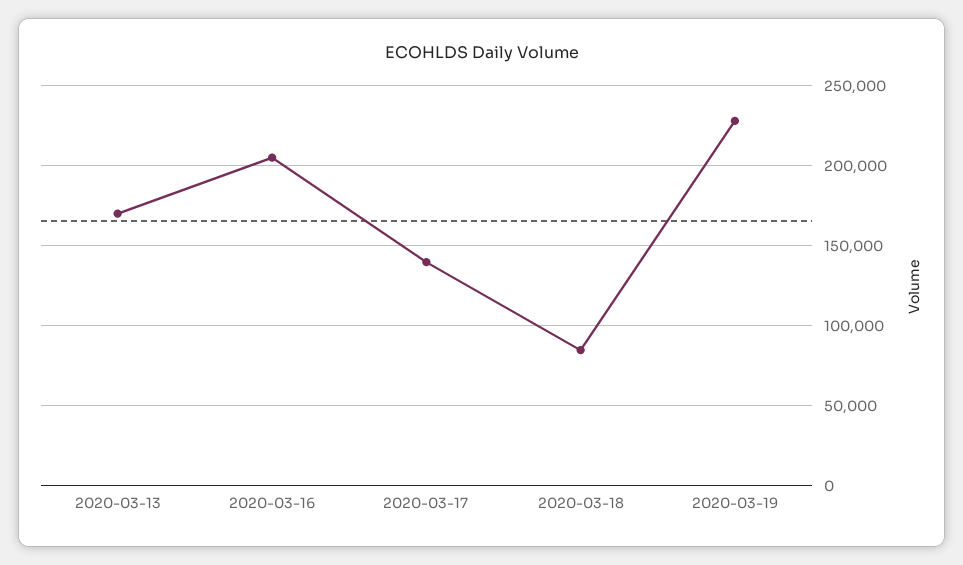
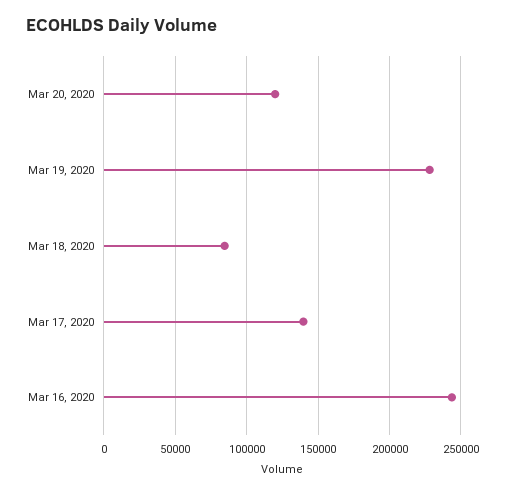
2020-03-13: 170000 -> none
2020-03-16: 205000 -> 245000
Mar 20, 2020: none -> 120000

